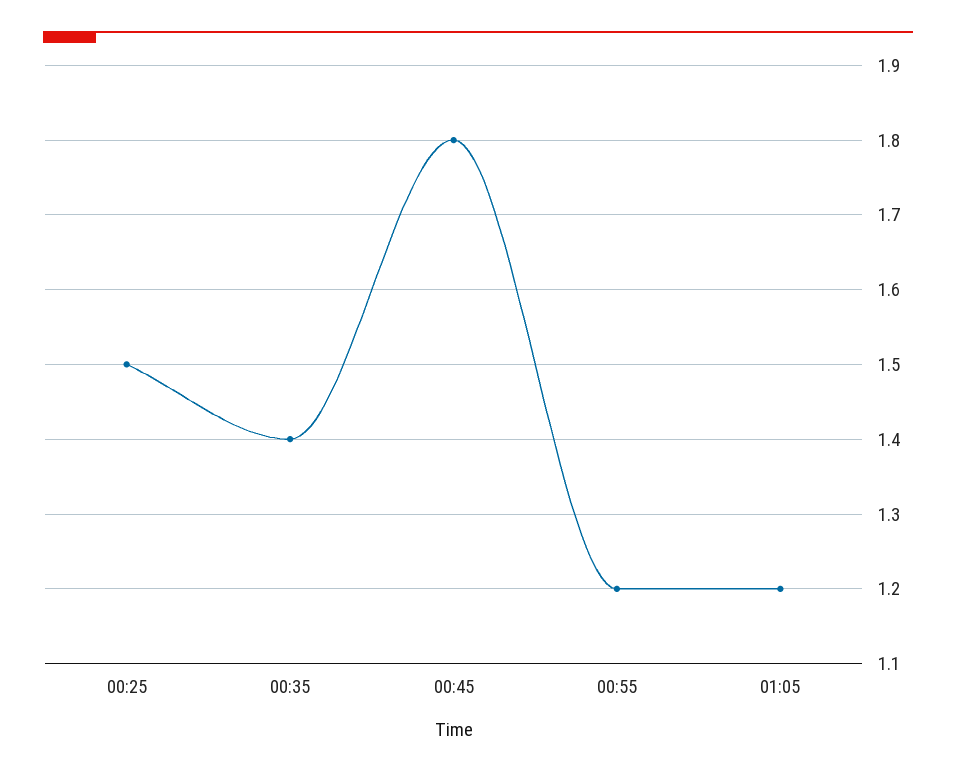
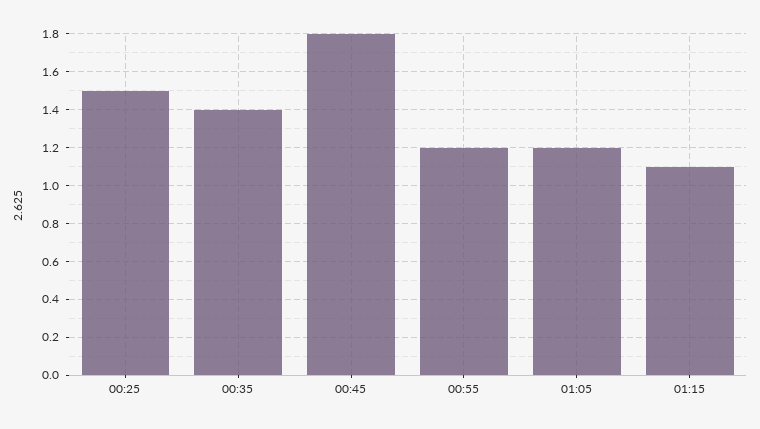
01:15: none -> 1.1

